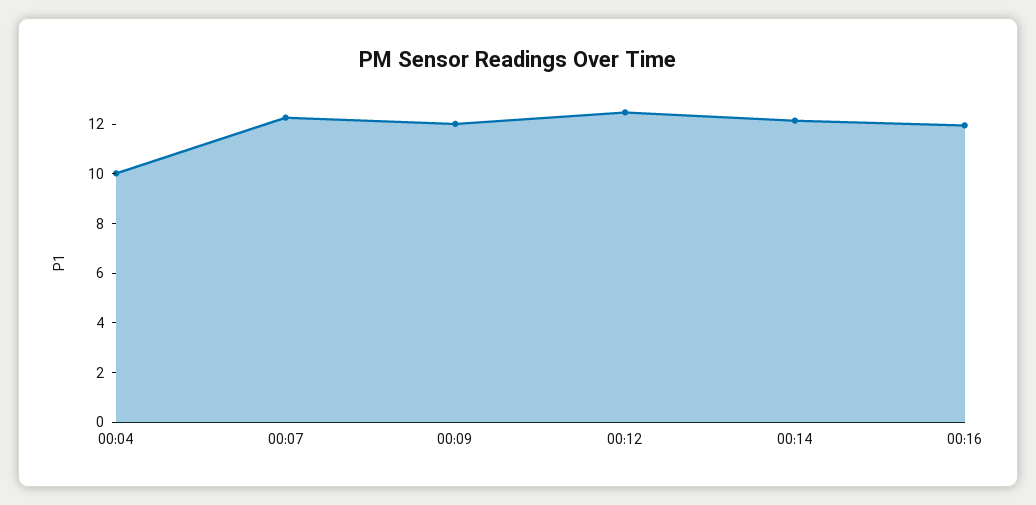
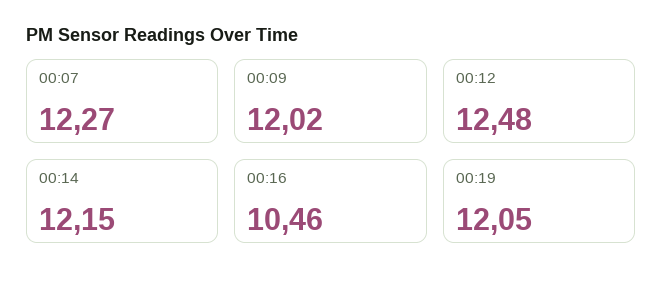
00:04: 10 -> none
00:16: 12 -> 10.46
00:19: none -> 12.05

